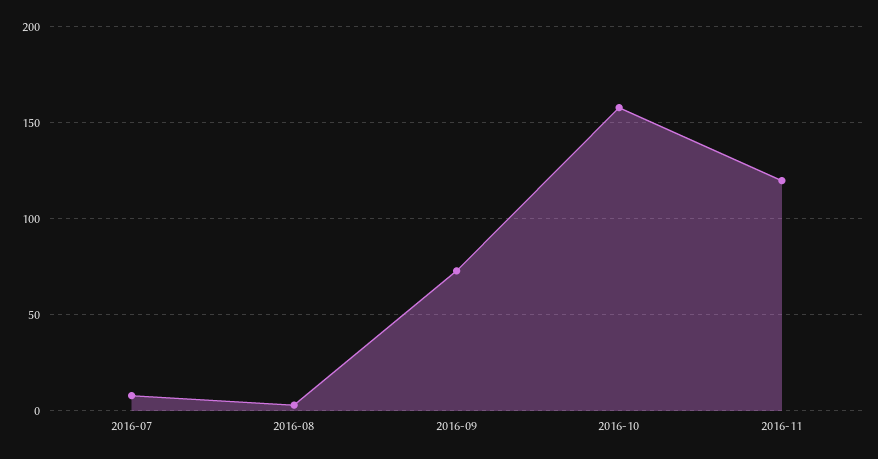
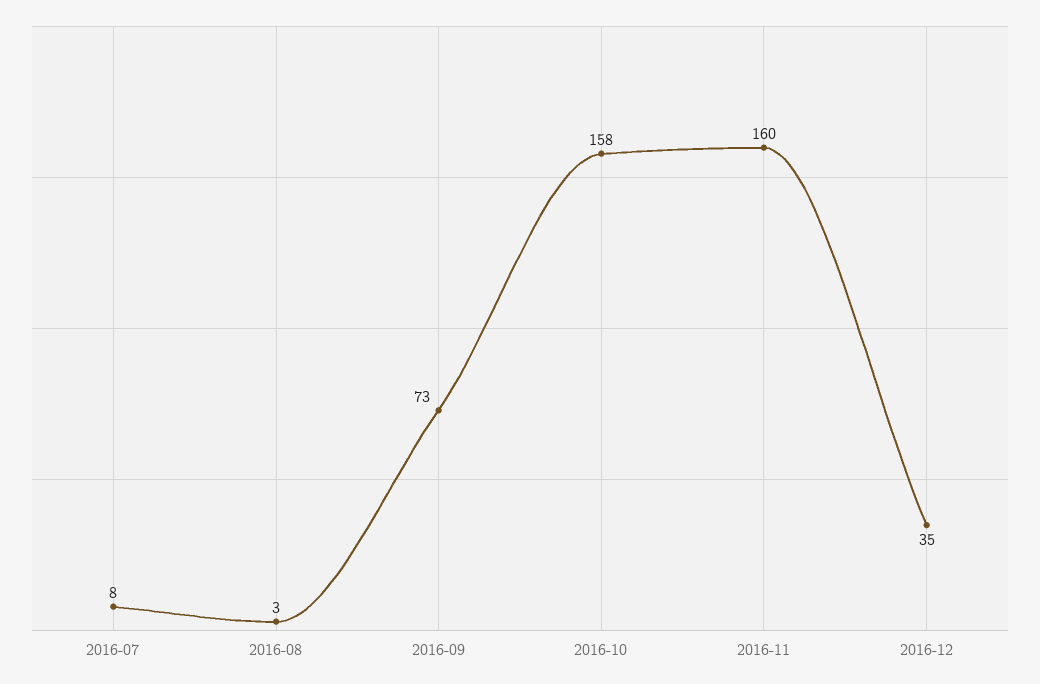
2016-11: 120 -> 160
2016-12: none -> 35

